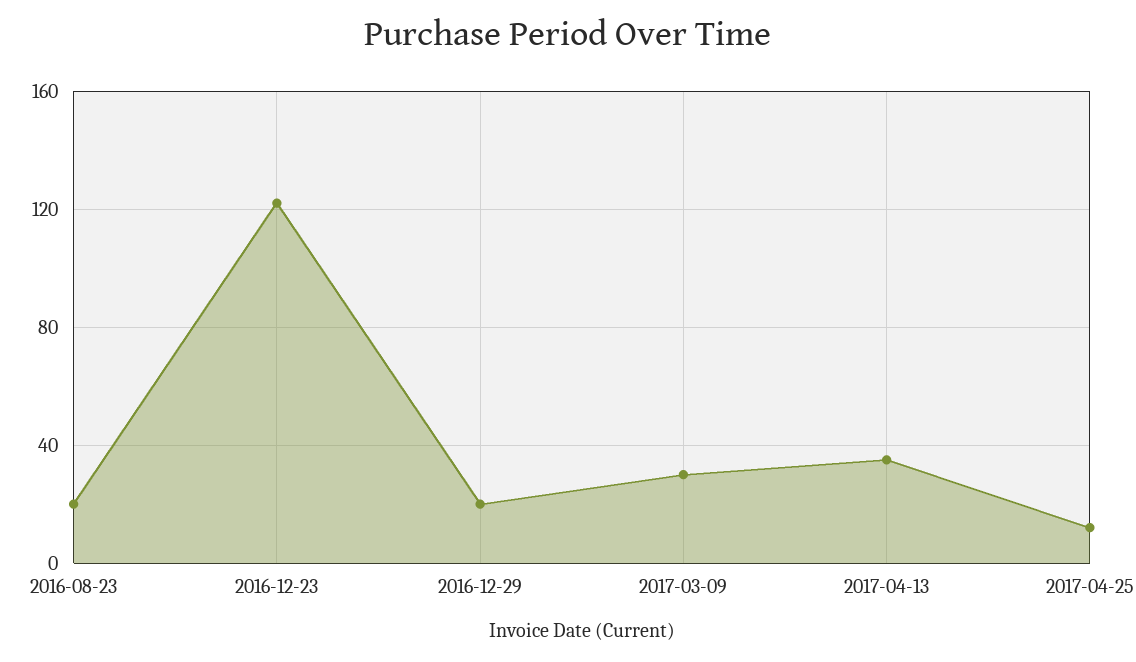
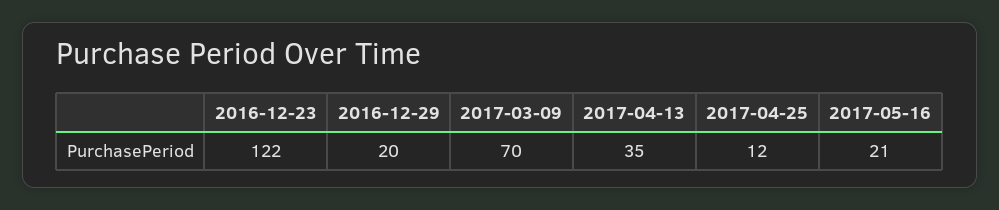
2016-08-23: 20 -> none
2017-03-09: 30 -> 70
2017-05-16: none -> 21

